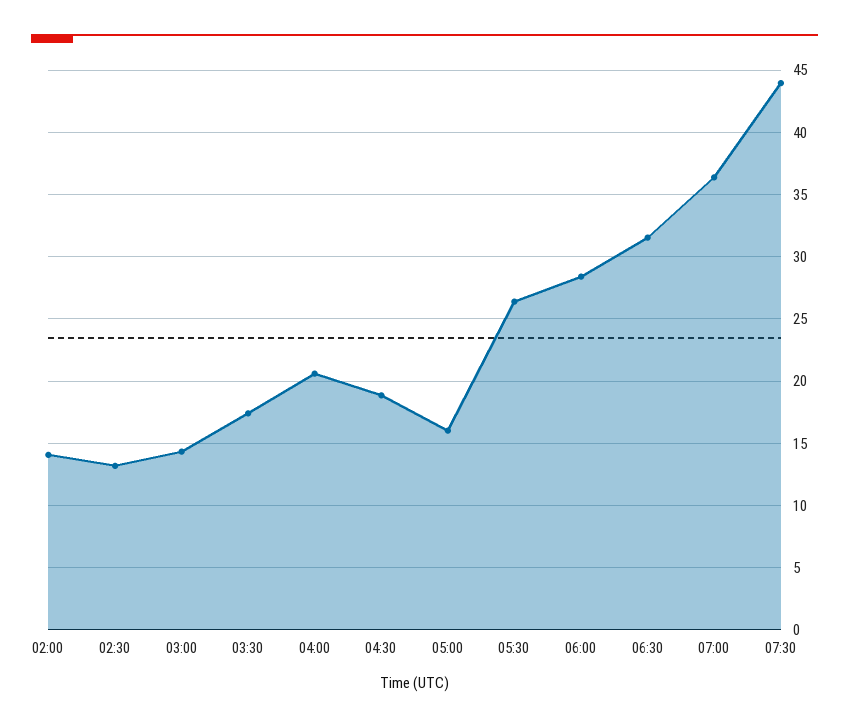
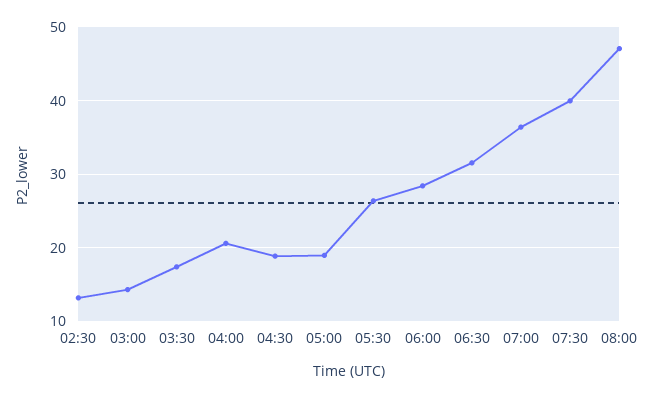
02:00: 14 -> none
05:00: 16 -> 19
07:30: 44 -> 40
08:00: none -> 47

